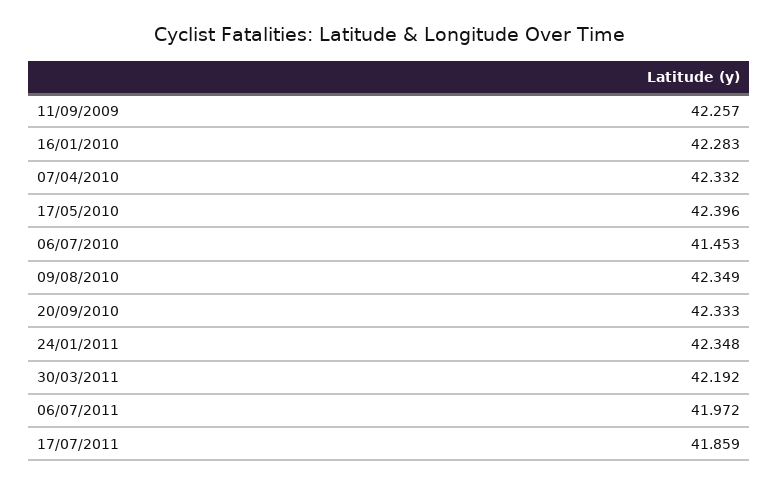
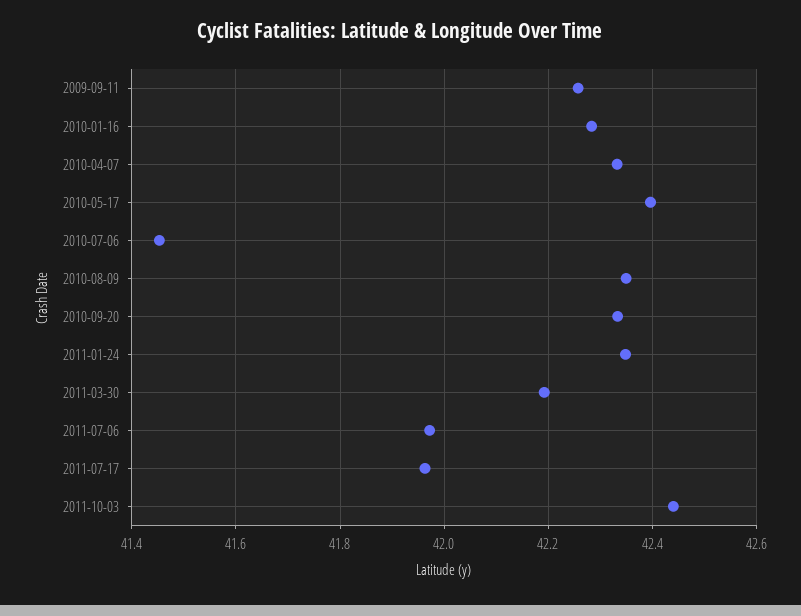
17/07/2011: 41.859 -> 41.96
2011-10-03: none -> 42.44

